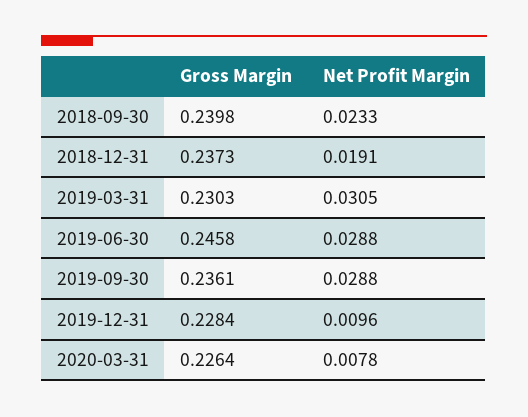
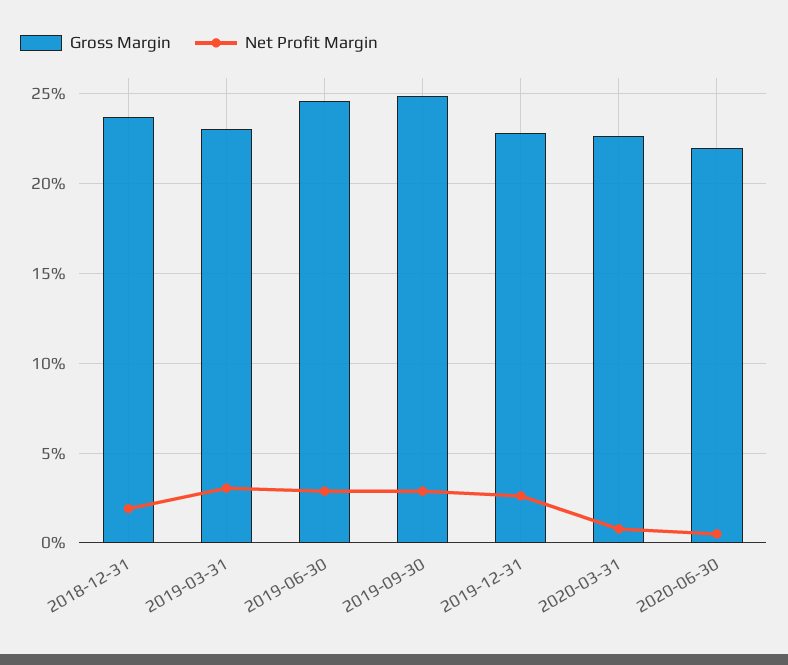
Gross Margin, 2018-09-30: 0.2398 -> none
Net Profit Margin, 2018-09-30: 0.0233 -> none
Gross Margin, 2019-09-30: 0.2361 -> 0.25
Net Profit Margin, 2019-12-31: 0.0096 -> 0.025
Gross Margin, 2020-06-30: none -> 0.22
Net Profit Margin, 2020-06-30: none -> 0.005

